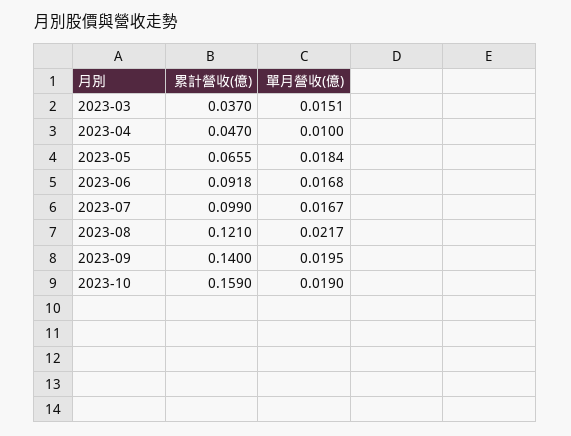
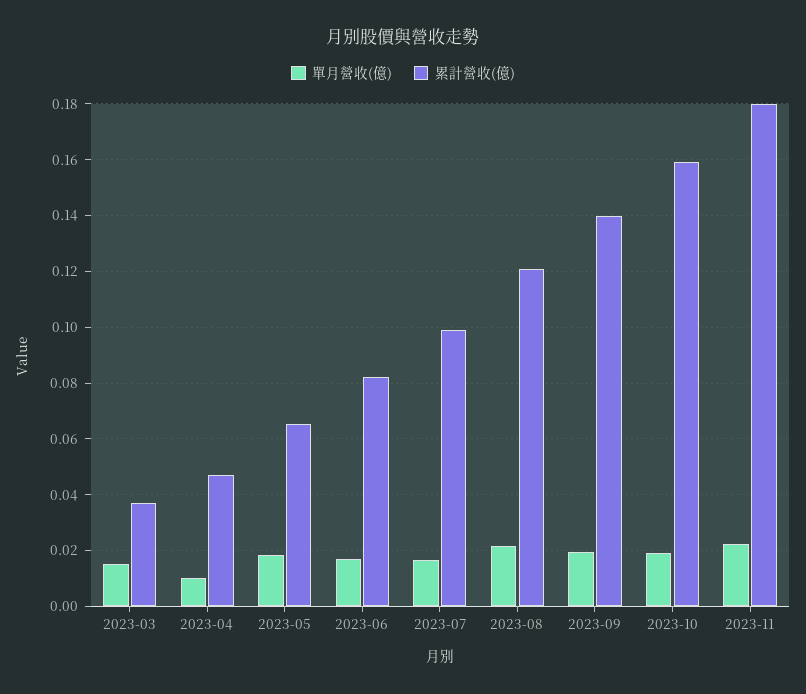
累計營收(億), 2023-06: 0.0918 -> 0.0825
單月營收(億), 2023-11: none -> 0.0225
累計營收(億), 2023-11: none -> 0.18

